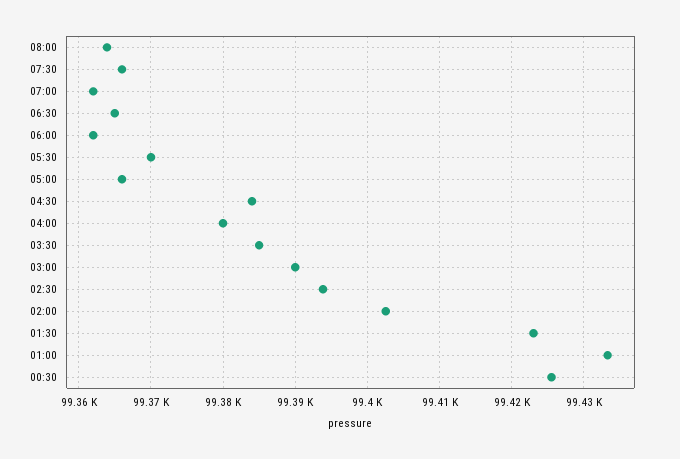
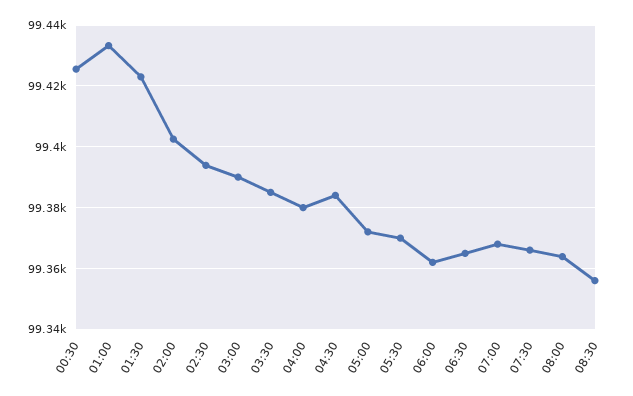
07:00: 99362 -> 99368
05:00: 99366 -> 99372
08:30: none -> 99356

